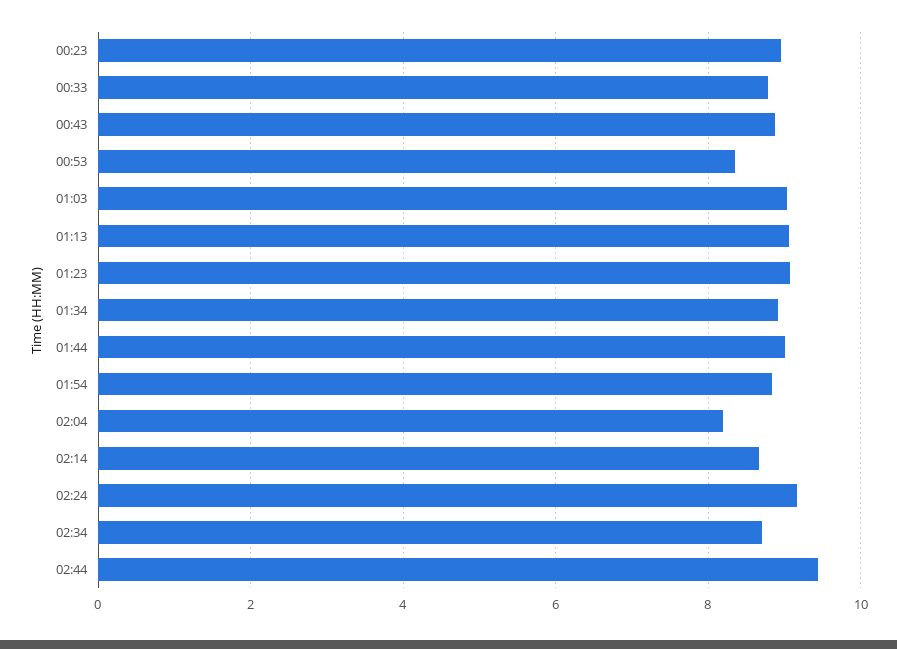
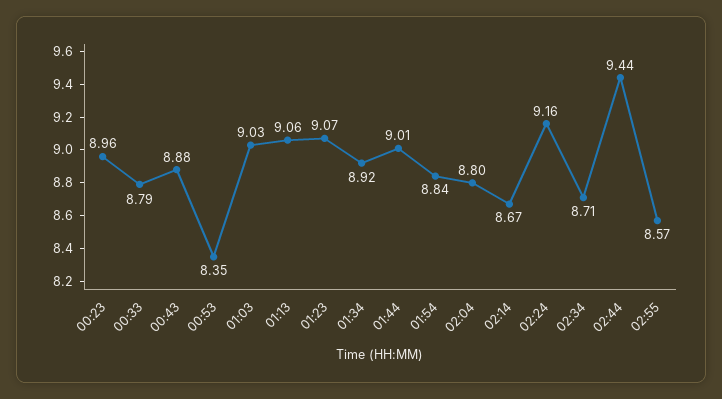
02:04: 8.2 -> 8.8
02:55: none -> 8.57

